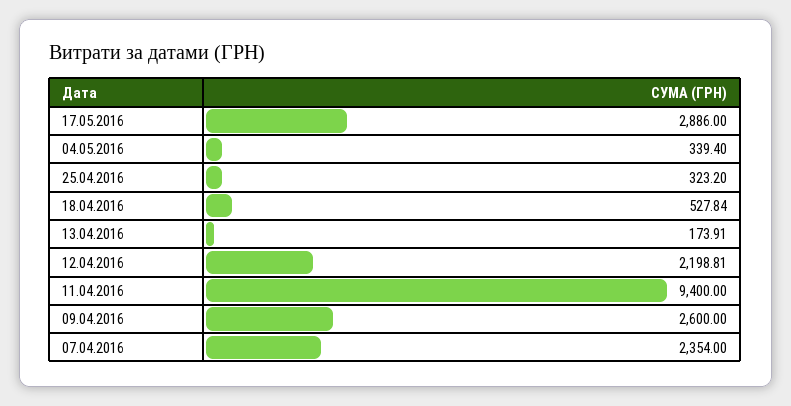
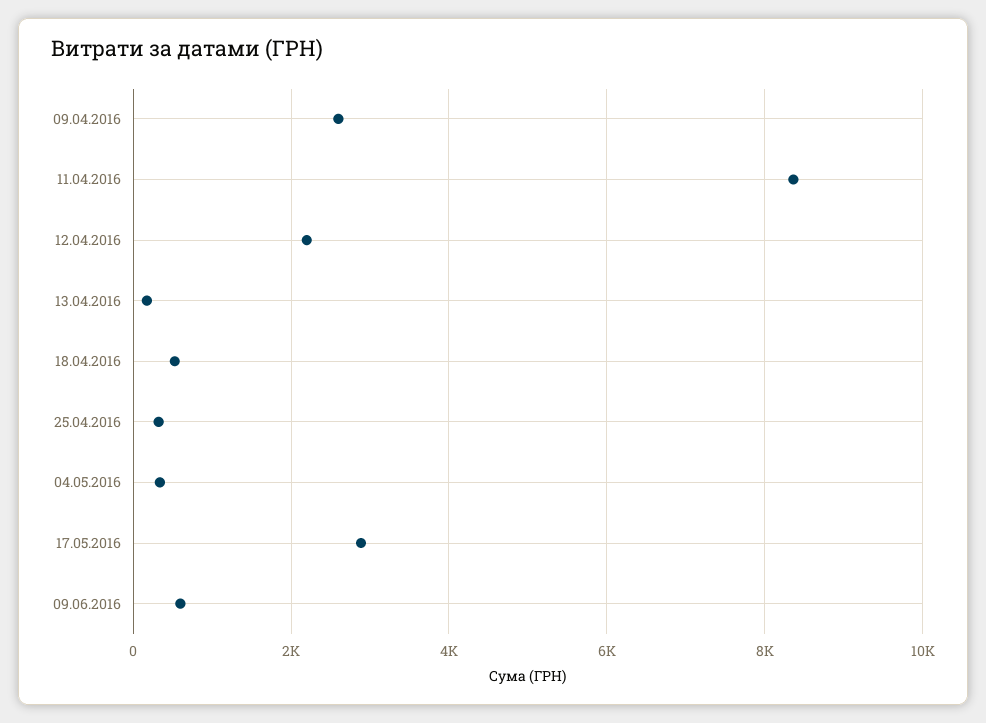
11.04.2016: 9400 -> 8400
07.04.2016: 2354 -> none
09.06.2016: none -> 600

